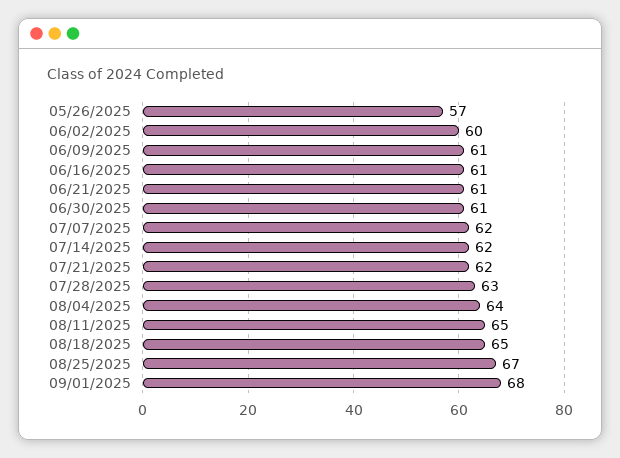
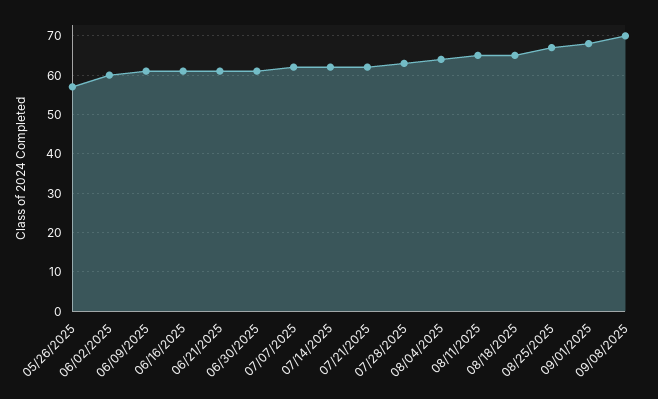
09/08/2025: none -> 70

